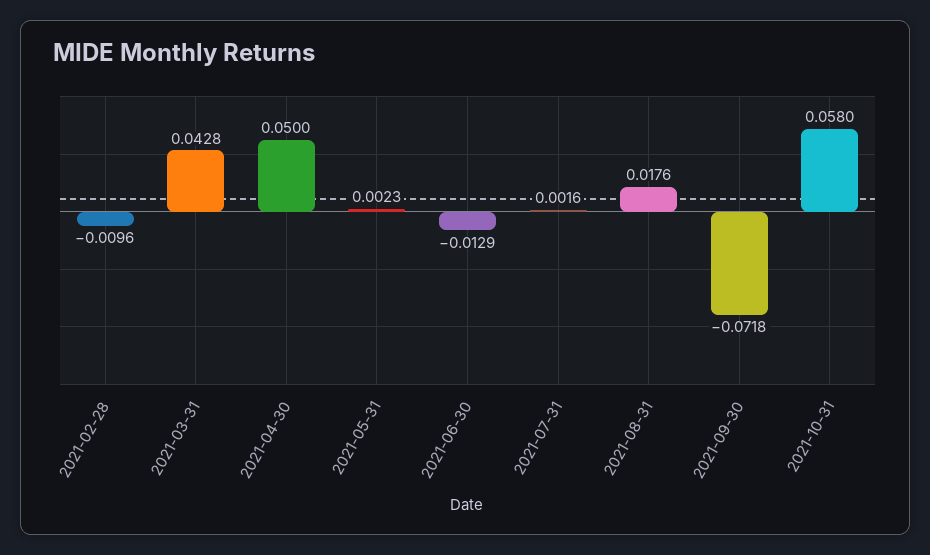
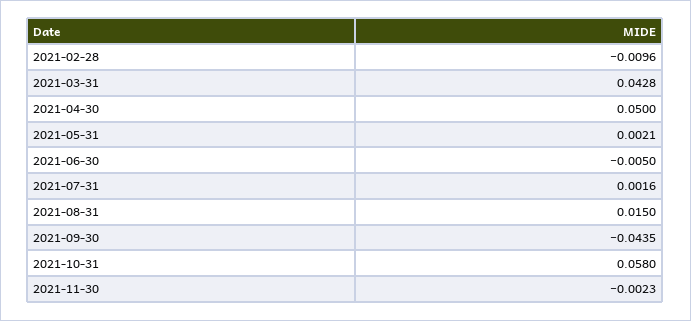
2021-05-31: 0.0023 -> 0.0021
2021-06-30: -0.0129 -> -0.005
2021-08-31: 0.0176 -> 0.015
2021-09-30: -0.0718 -> -0.0435
2021-11-30: none -> -0.0023

